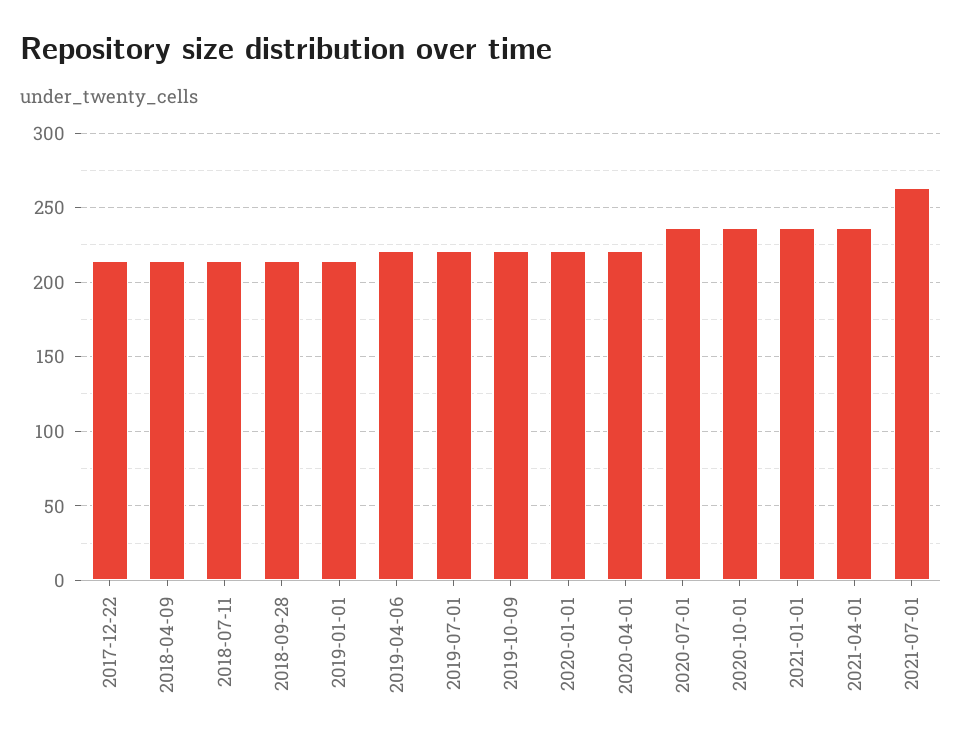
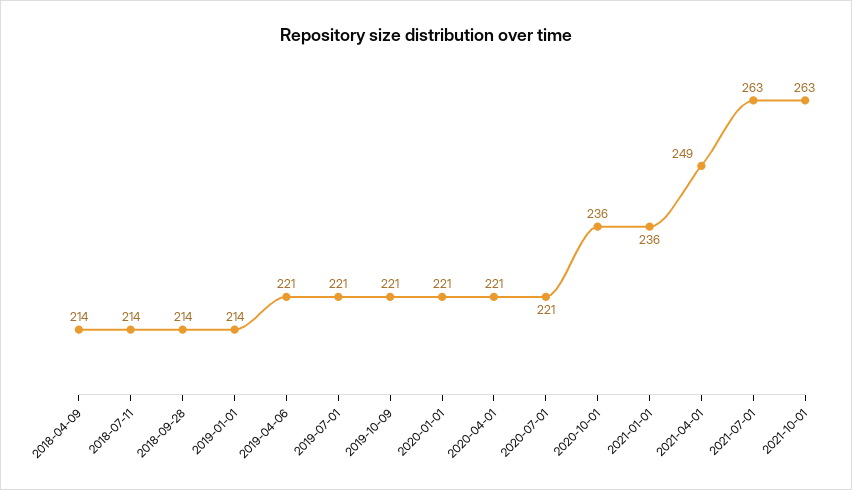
2017-12-22: 215 -> none
2020-07-01: 235 -> 221
2021-04-01: 235 -> 249
2021-10-01: none -> 263

